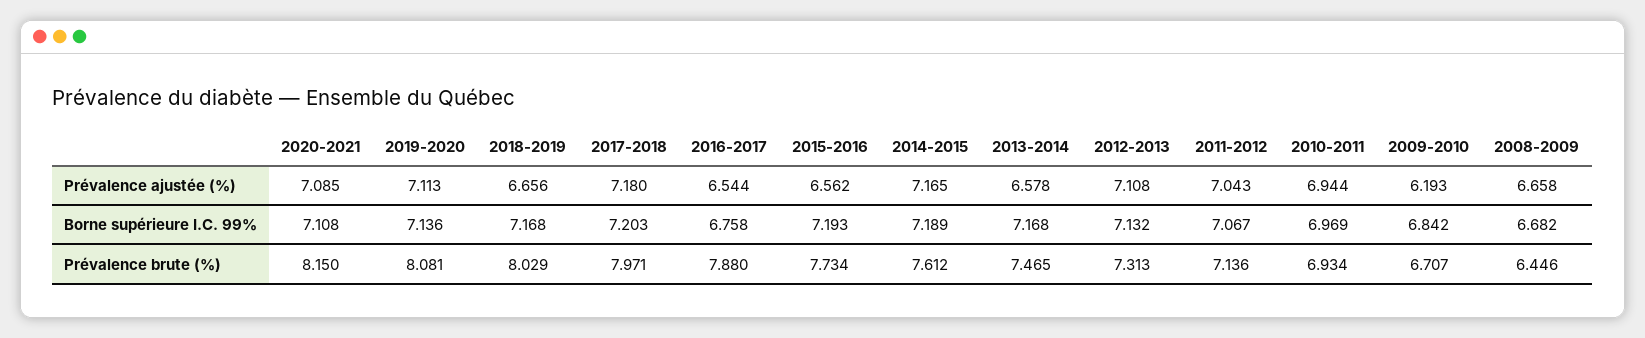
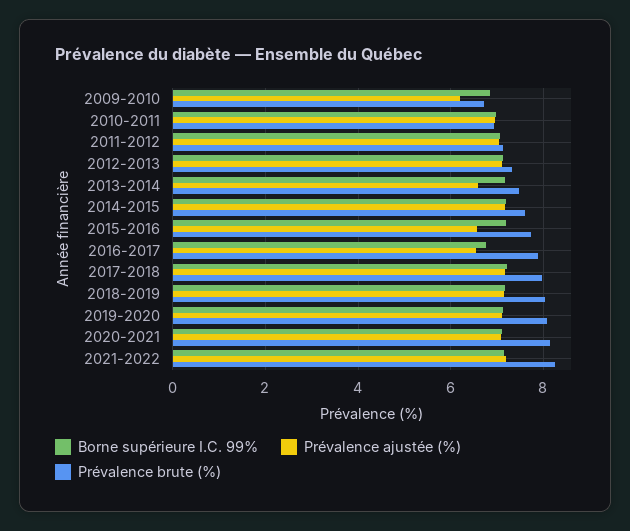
Prévalence ajustée (%), 2018-2019: 6.656 -> 7.2
Prévalence ajustée (%), 2008-2009: 6.658 -> none
Borne supérieure I.C. 99%, 2008-2009: 6.682 -> none
Prévalence brute (%), 2008-2009: 6.446 -> none
Borne supérieure I.C. 99%, 2021-2022: none -> 7.2
Prévalence ajustée (%), 2021-2022: none -> 7.2
Prévalence brute (%), 2021-2022: none -> 8.2

